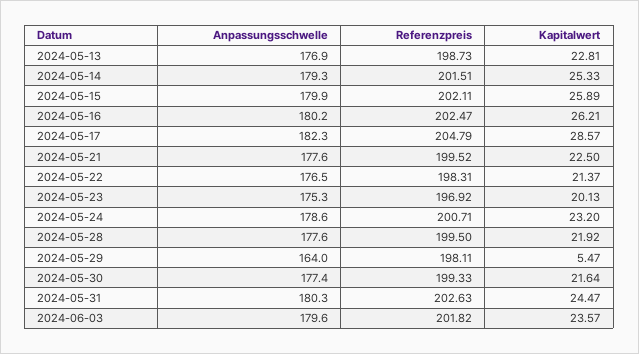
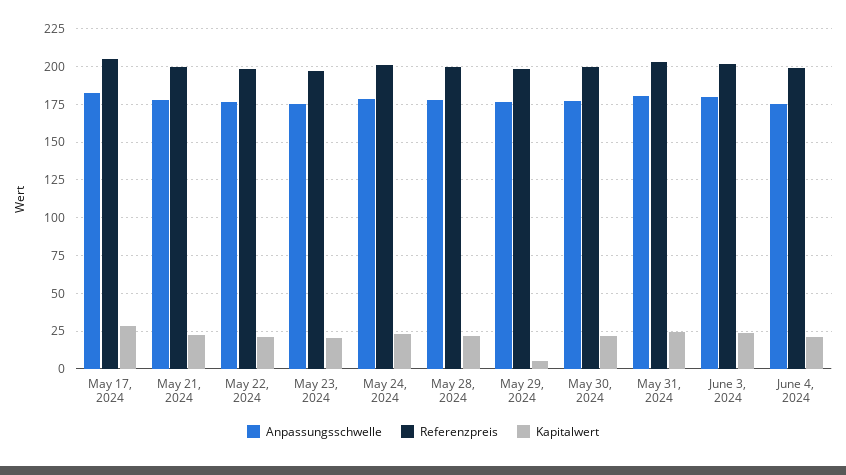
Anpassungsschwelle, 2024-05-13: 176.9 -> none
Referenzpreis, 2024-05-13: 198.73 -> none
Kapitalwert, 2024-05-13: 22.81 -> none
Anpassungsschwelle, 2024-05-14: 179.3 -> none
Referenzpreis, 2024-05-14: 201.51 -> none
Kapitalwert, 2024-05-14: 25.33 -> none
Anpassungsschwelle, 2024-05-15: 179.9 -> none
Referenzpreis, 2024-05-15: 202.11 -> none
Kapitalwert, 2024-05-15: 25.89 -> none
Anpassungsschwelle, 2024-05-16: 180.2 -> none
Referenzpreis, 2024-05-16: 202.47 -> none
Kapitalwert, 2024-05-16: 26.21 -> none
Anpassungsschwelle, 2024-05-29: 164 -> 175
Anpassungsschwelle, June 4, 2024: none -> 175
Referenzpreis, June 4, 2024: none -> 200
Kapitalwert, June 4, 2024: none -> 20

